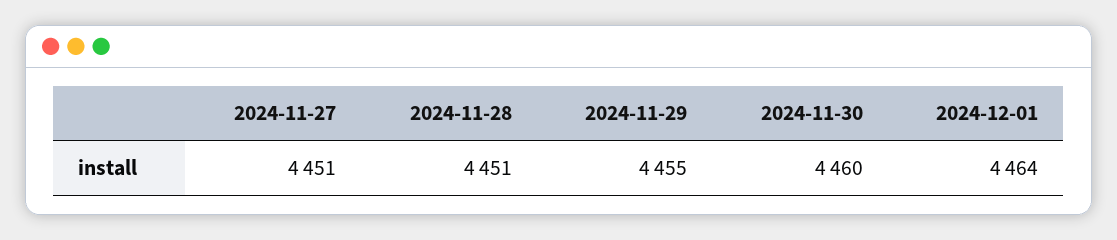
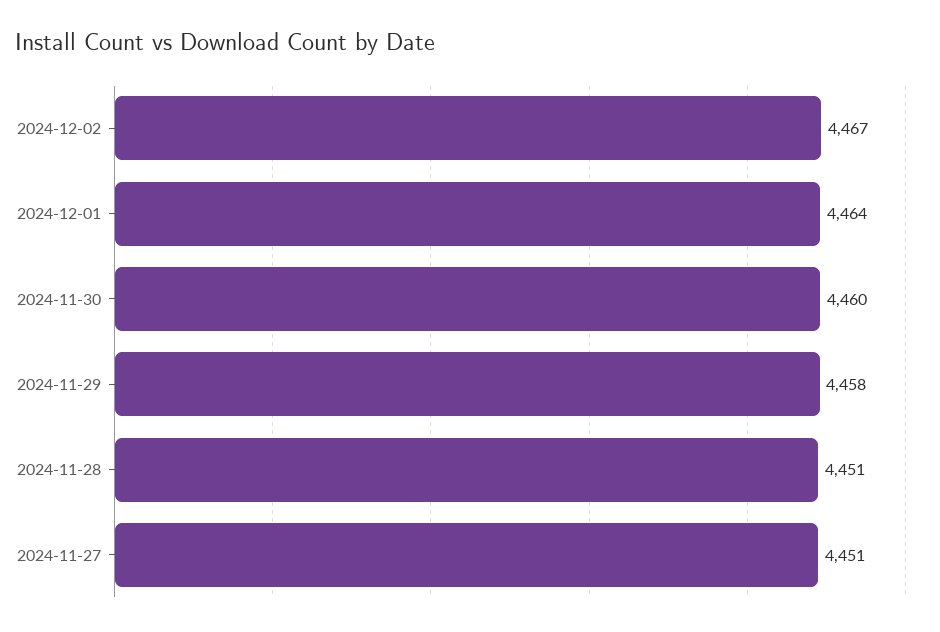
2024-11-29: 4455 -> 4458
2024-12-02: none -> 4467

